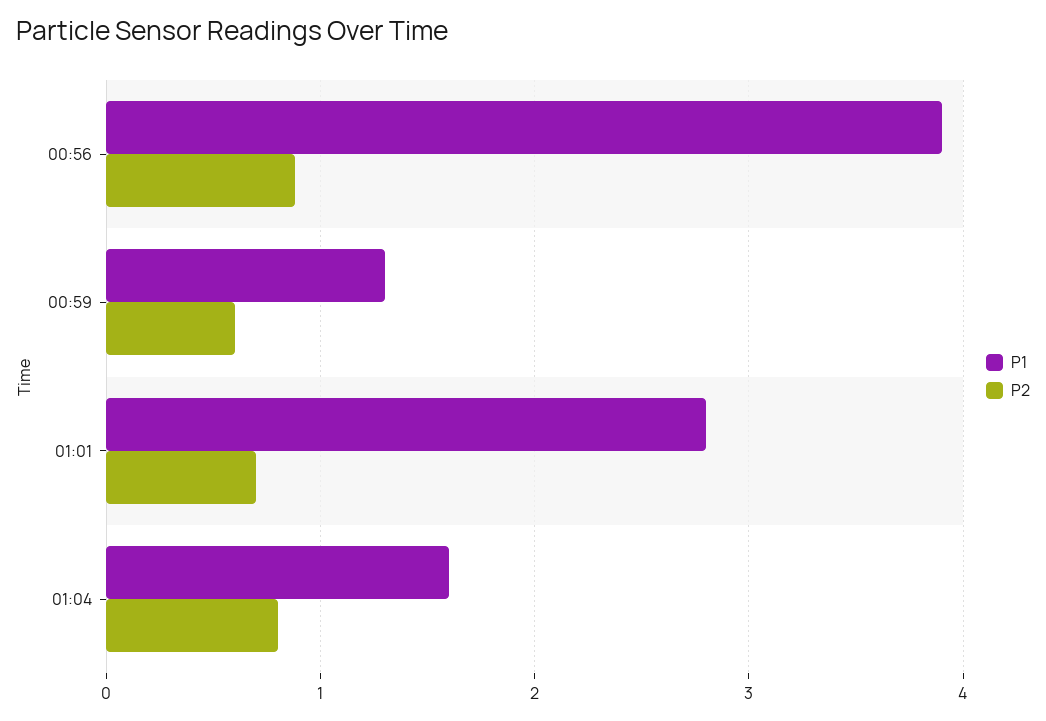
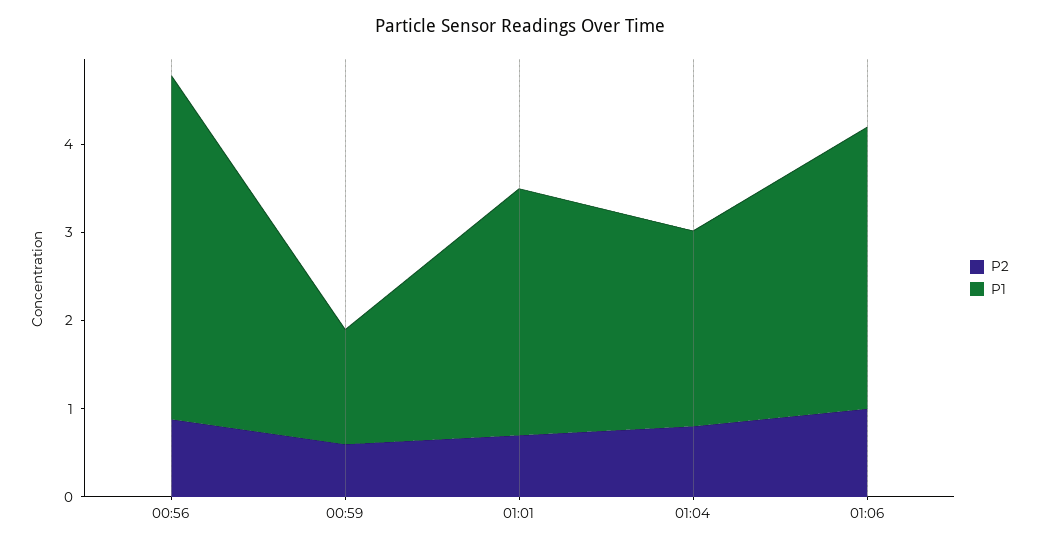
P1, 01:04: 1.6 -> 2.2
P2, 01:06: none -> 1
P1, 01:06: none -> 3.2

